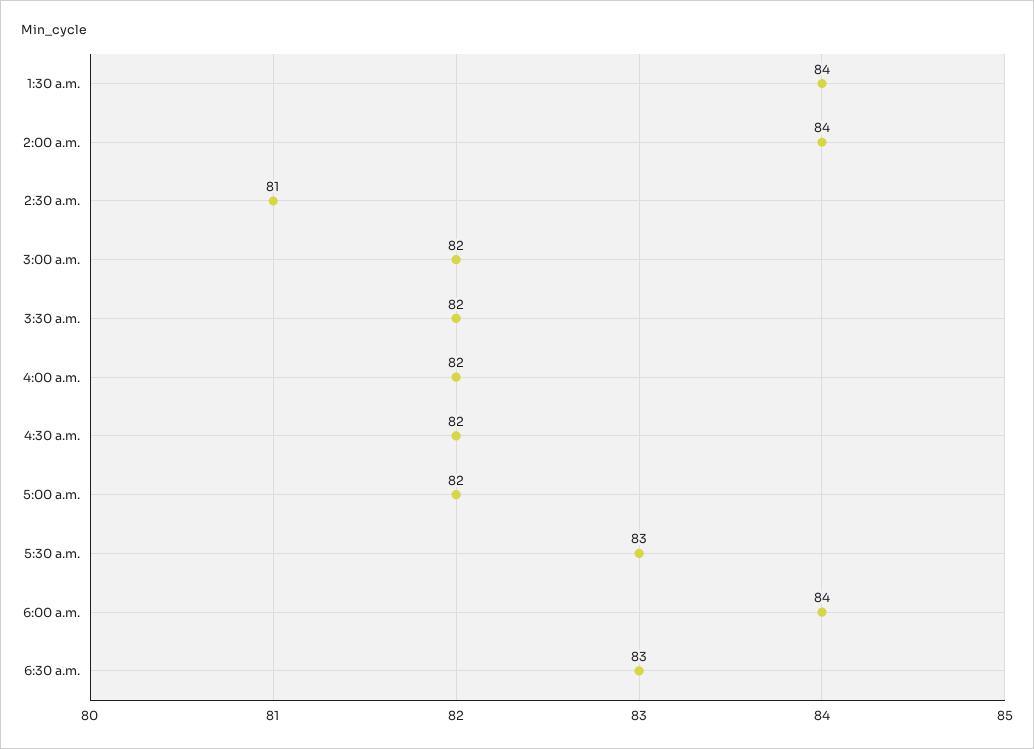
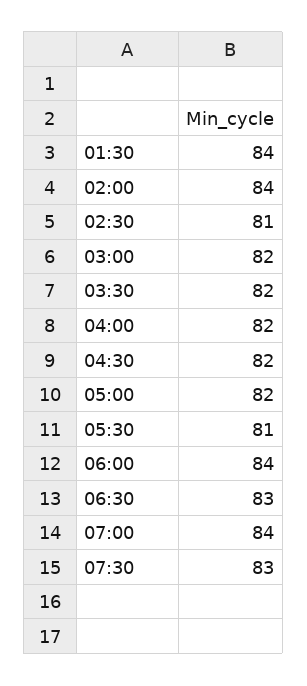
5:30 a.m.: 83 -> 81
07:00: none -> 84
07:30: none -> 83

